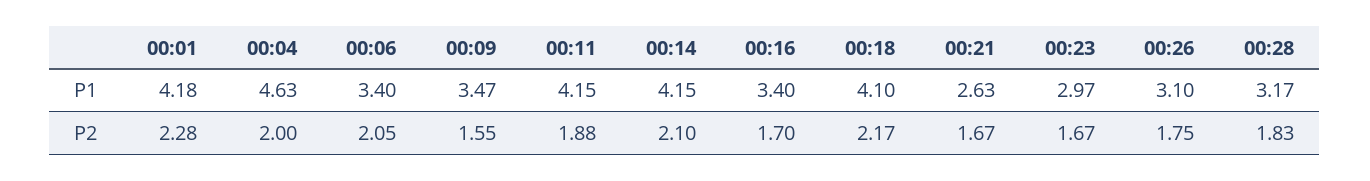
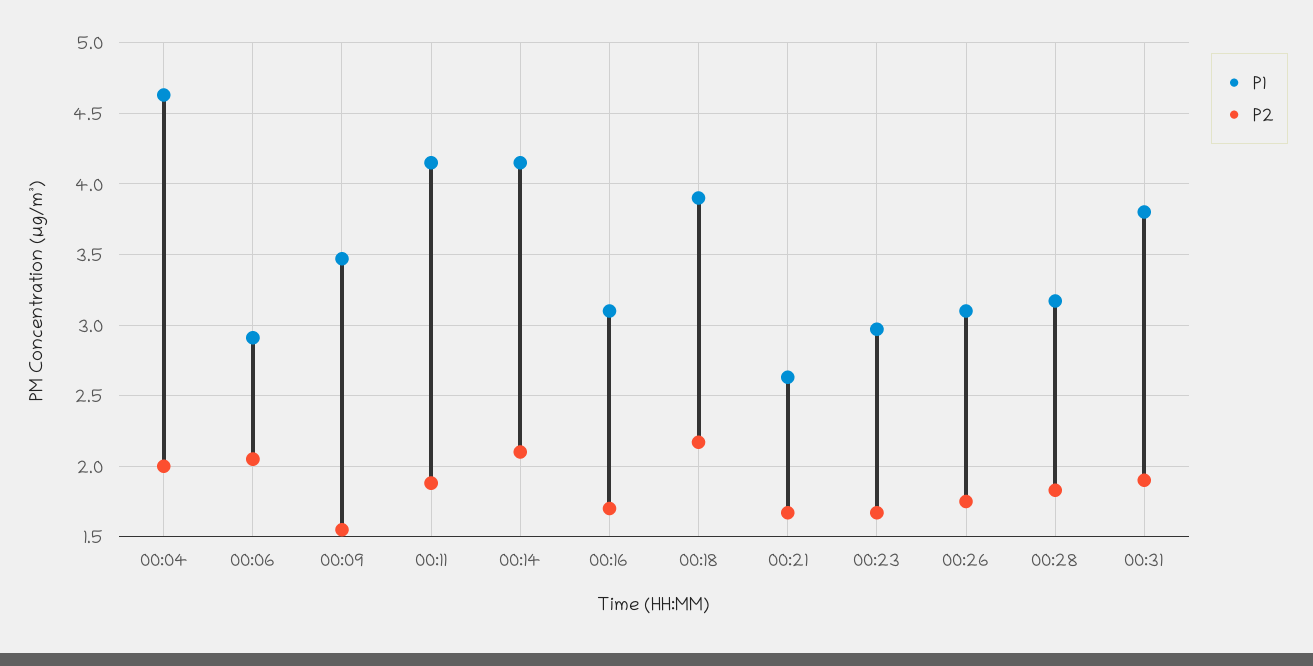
P1, 00:01: 4.18 -> none
P1, 00:06: 3.4 -> 2.9
P1, 00:16: 3.4 -> 3.1
P1, 00:18: 4.1 -> 3.9
P2, 00:01: 2.28 -> none
P1, 00:31: none -> 3.8
P2, 00:31: none -> 1.9

